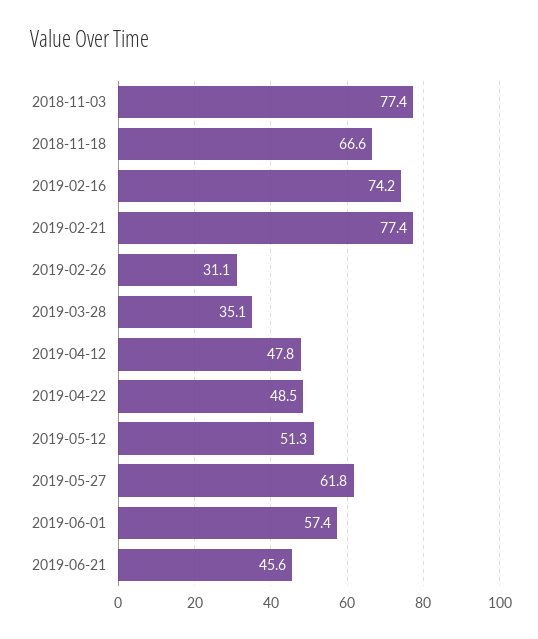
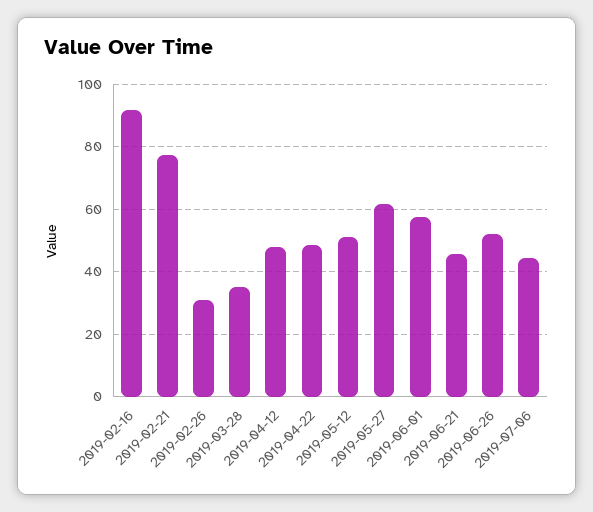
2018-11-03: 77.4 -> none
2018-11-18: 66.6 -> none
2019-02-16: 74.2 -> 92
2019-06-26: none -> 52
2019-07-06: none -> 44

